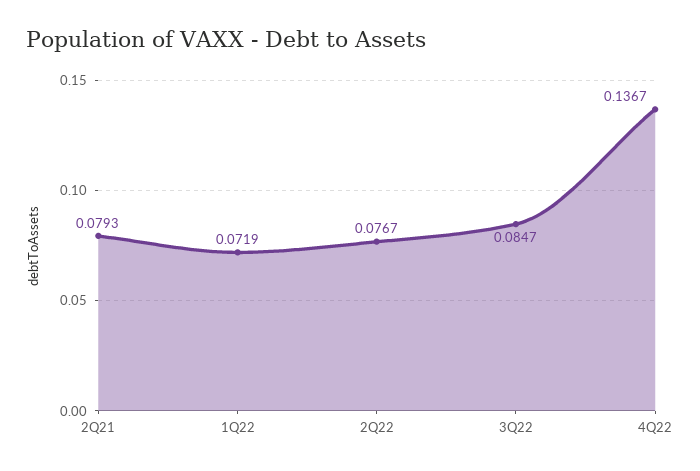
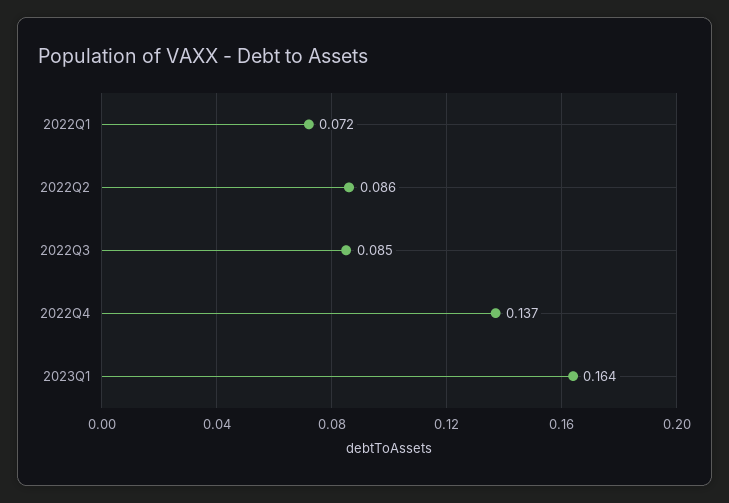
2Q21: 0.0793 -> none
2Q22: 0.0767 -> 0.086
2023Q1: none -> 0.164

